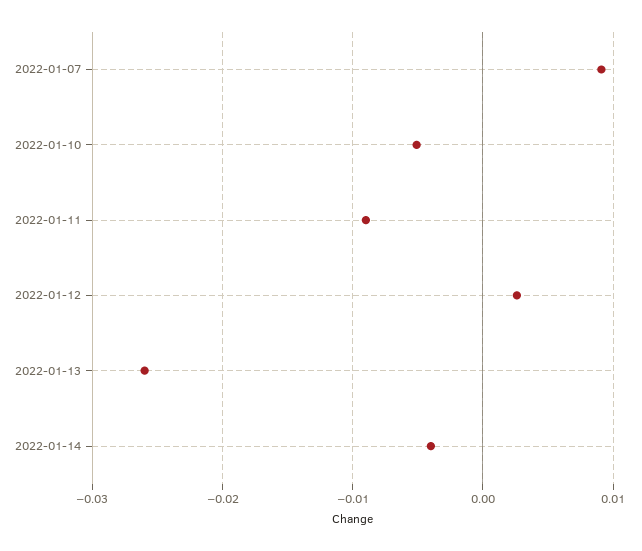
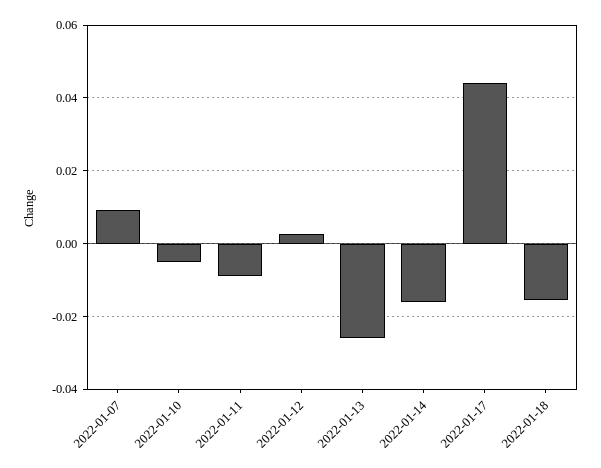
2022-01-14: -0.004 -> -0.016
2022-01-17: none -> 0.044
2022-01-18: none -> -0.016

